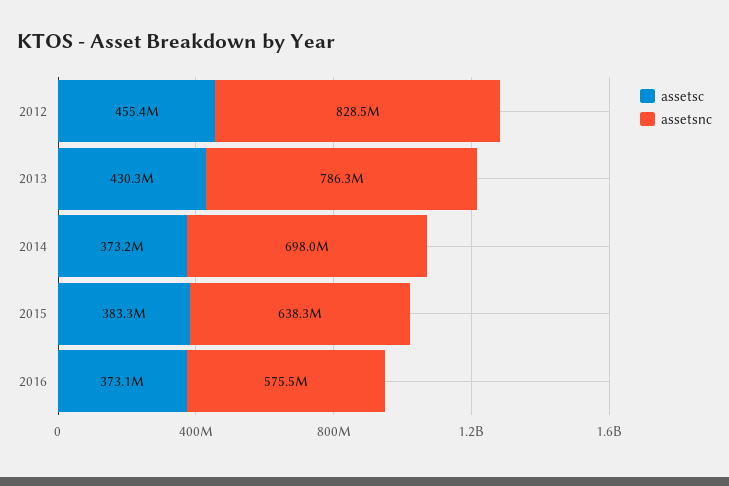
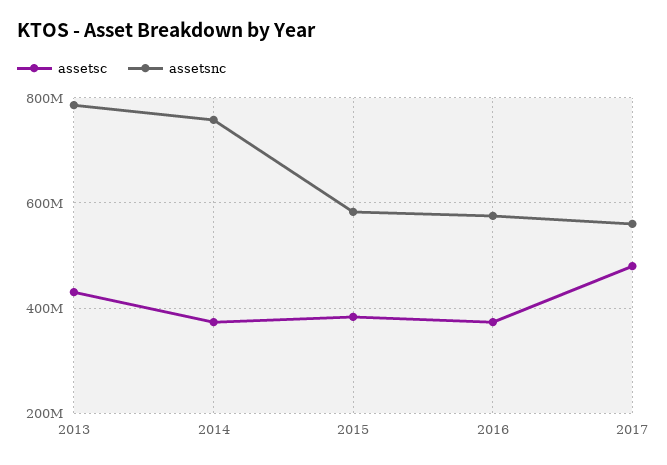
assetsc, 2012: 455400000 -> none
assetsnc, 2012: 828500000 -> none
assetsnc, 2014: 698000000 -> 760000000
assetsnc, 2015: 638300000 -> 580000000
assetsc, 2017: none -> 480000000
assetsnc, 2017: none -> 560000000

